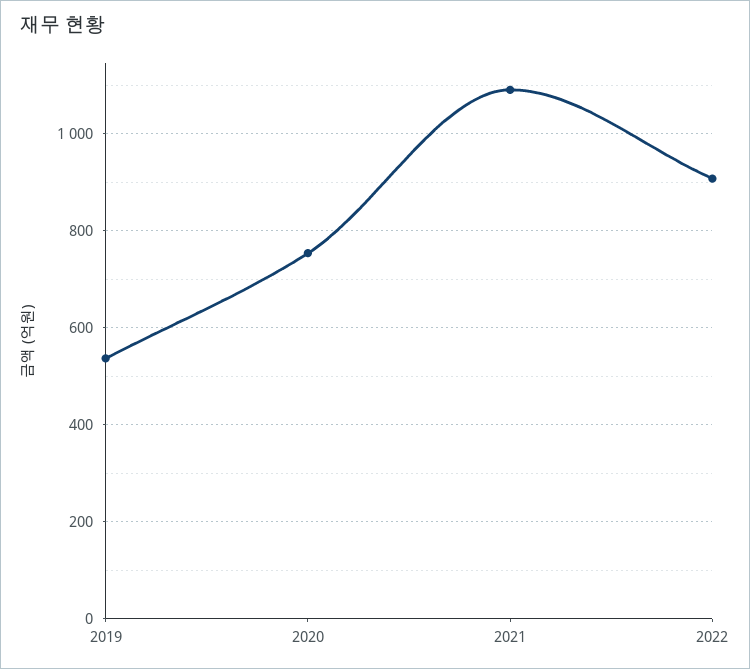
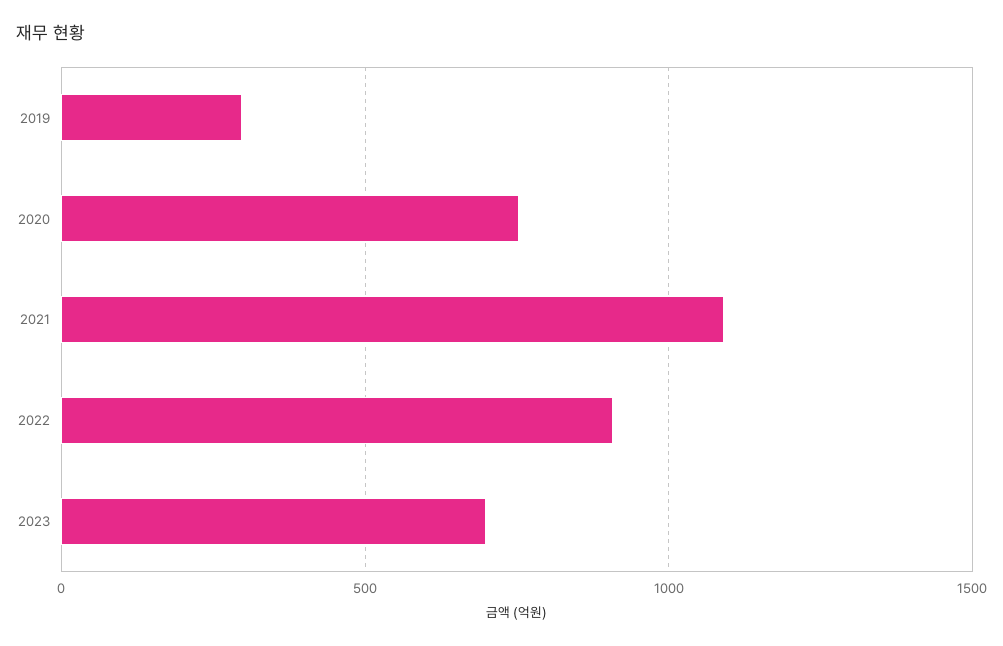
2019: 540 -> 300
2023: none -> 700

